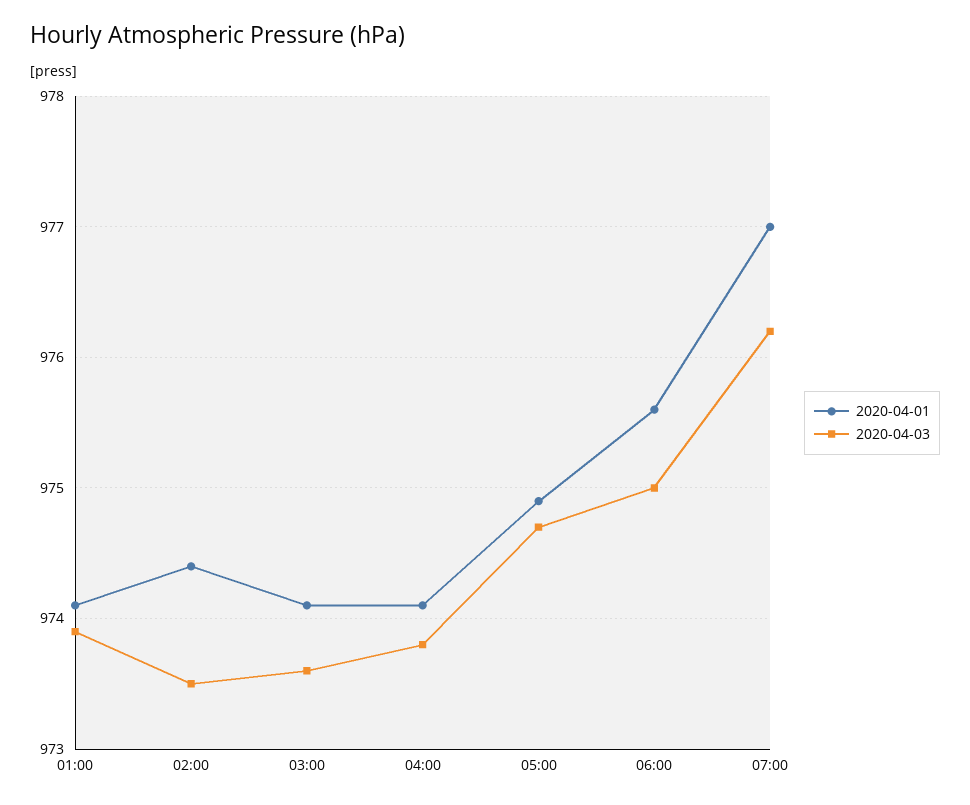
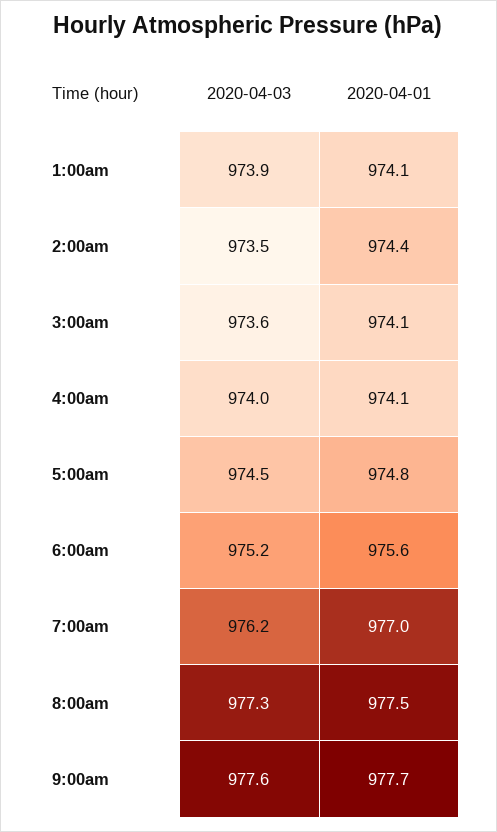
2020-04-03, 04:00: 973.8 -> 974
2020-04-01, 05:00: 974.9 -> 974.8
2020-04-03, 05:00: 974.7 -> 974.5
2020-04-03, 06:00: 975 -> 975.2
2020-04-03, 8:00am: none -> 977.3
2020-04-01, 8:00am: none -> 977.5
2020-04-03, 9:00am: none -> 977.6
2020-04-01, 9:00am: none -> 977.7

